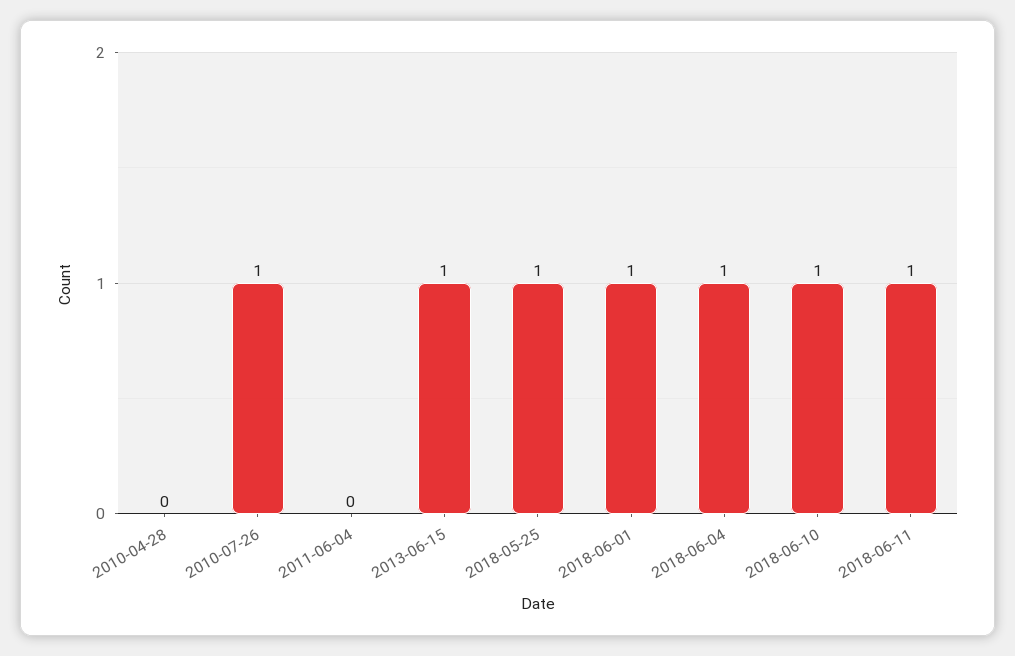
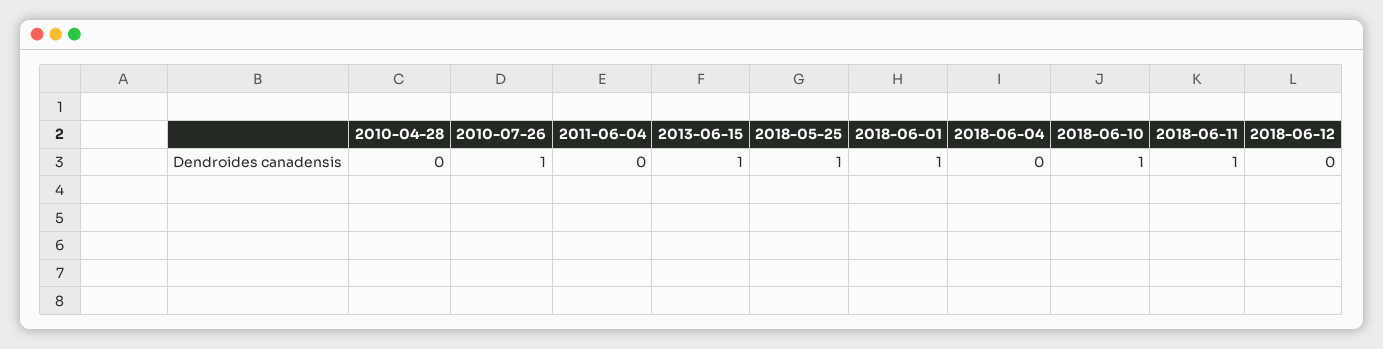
2018-06-04: 1 -> 0
2018-06-12: none -> 0

